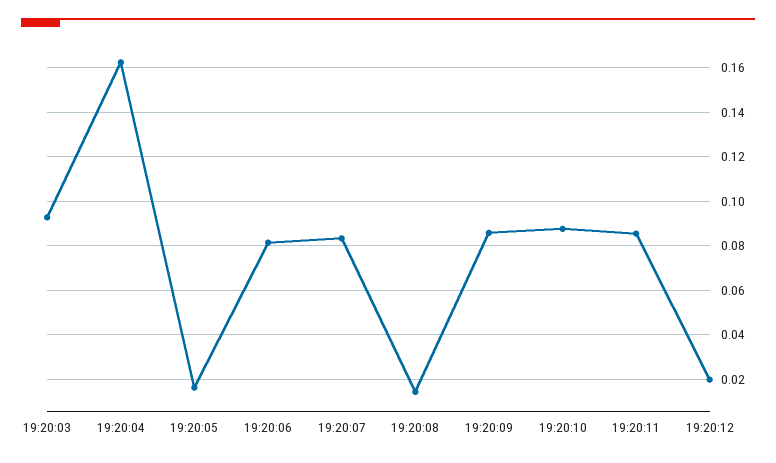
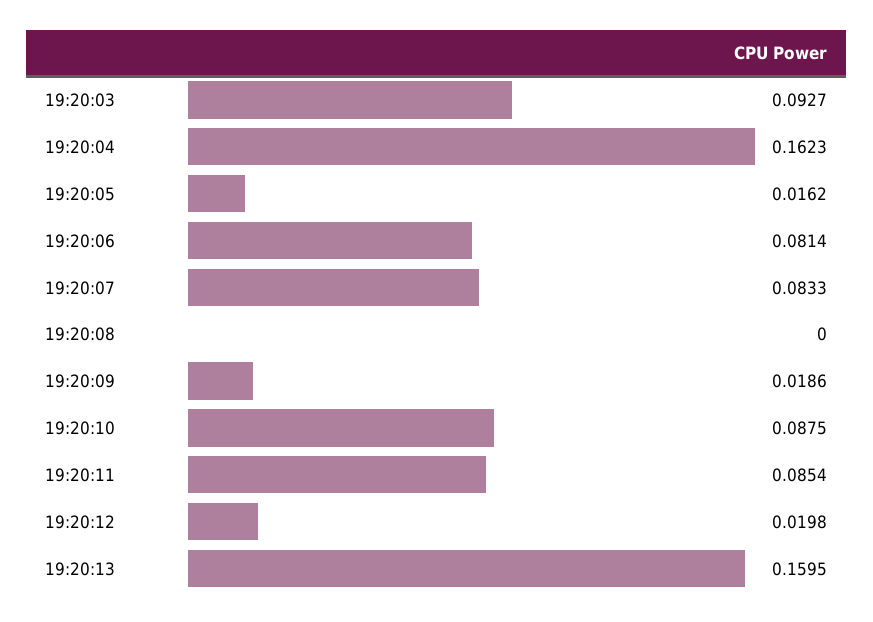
19:20:08: 0.015 -> 0
19:20:09: 0.085 -> 0.0186
19:20:13: none -> 0.1595

